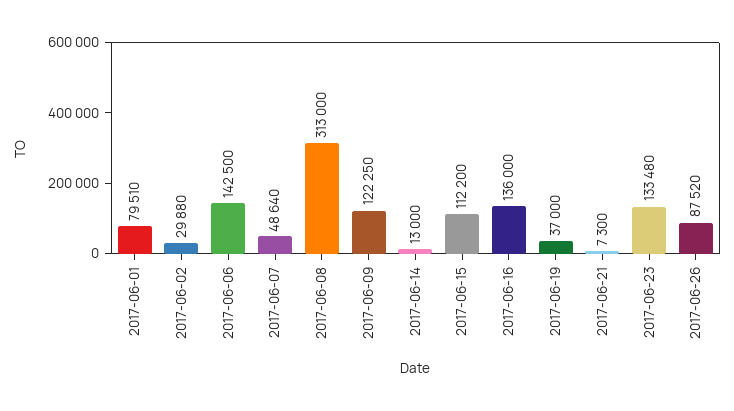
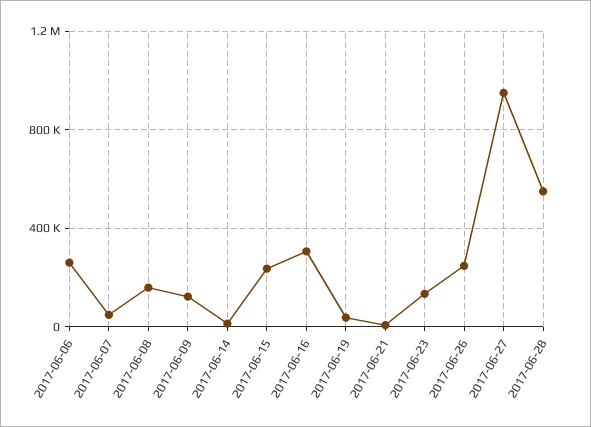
2017-06-01: 79510 -> none
2017-06-02: 29880 -> none
2017-06-06: 142500 -> 250000
2017-06-08: 313000 -> 150000
2017-06-15: 112200 -> 250000
2017-06-16: 136000 -> 300000
2017-06-26: 87520 -> 250000
2017-06-27: none -> 950000
2017-06-28: none -> 550000

